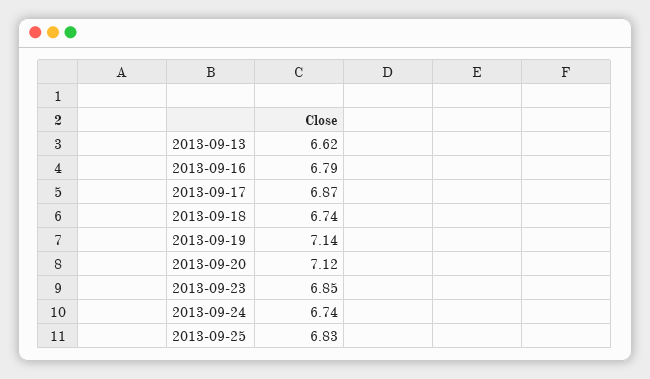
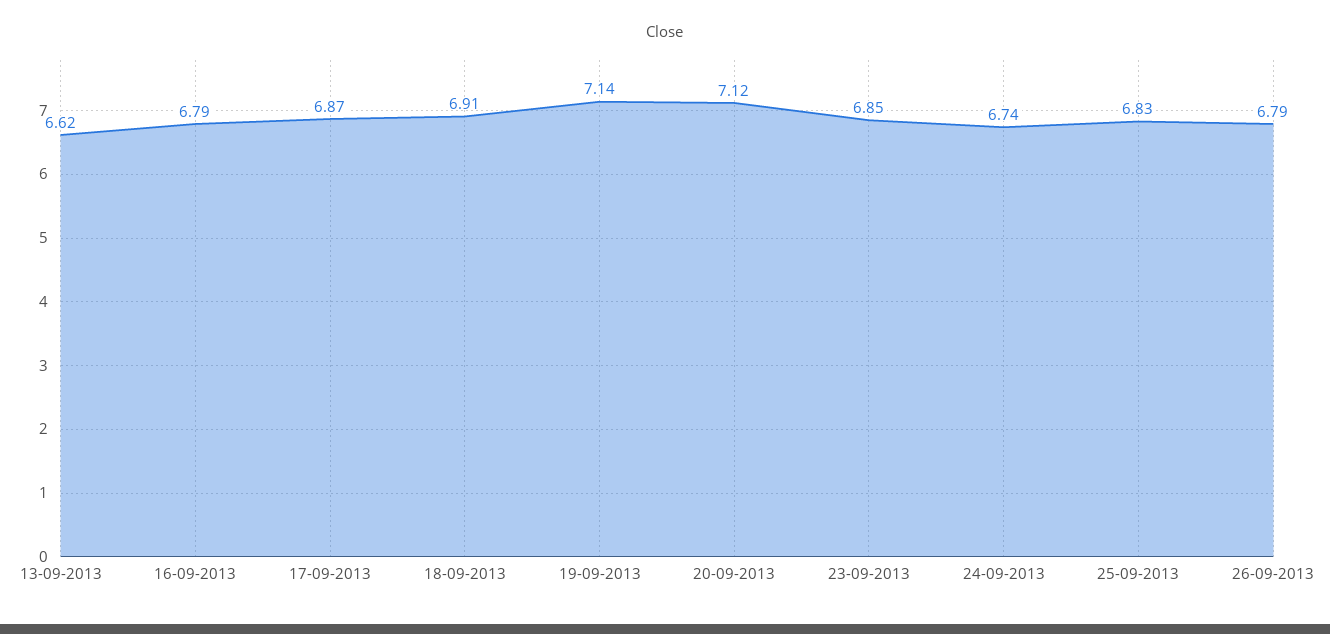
2013-09-18: 6.74 -> 6.91
26-09-2013: none -> 6.79

